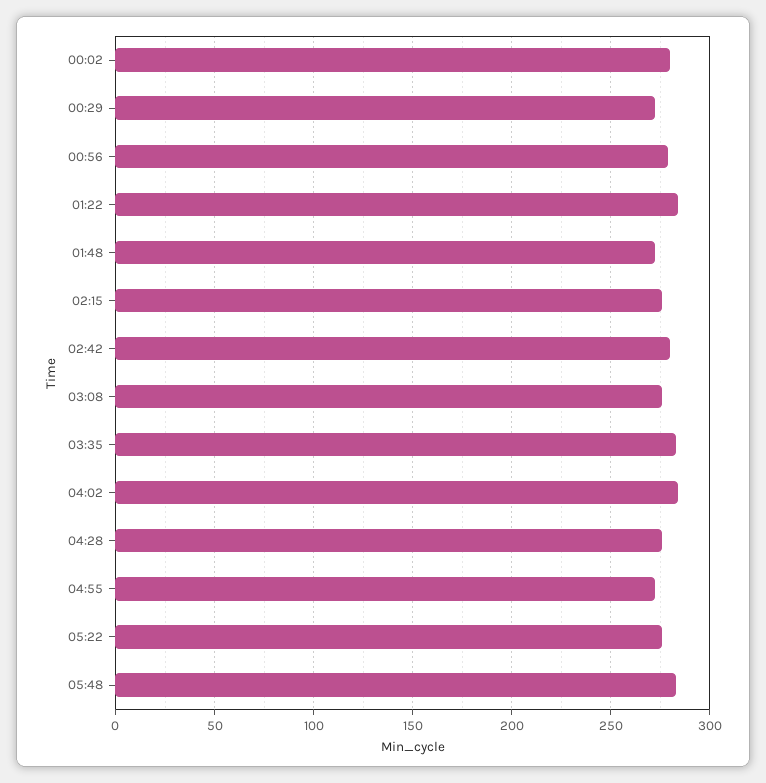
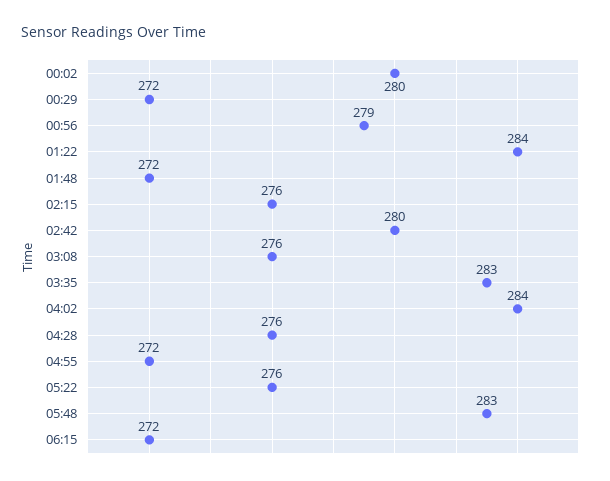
06:15: none -> 272

